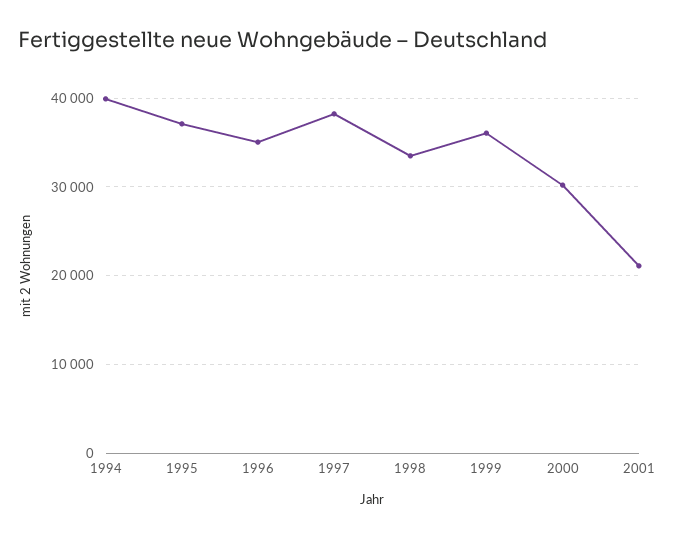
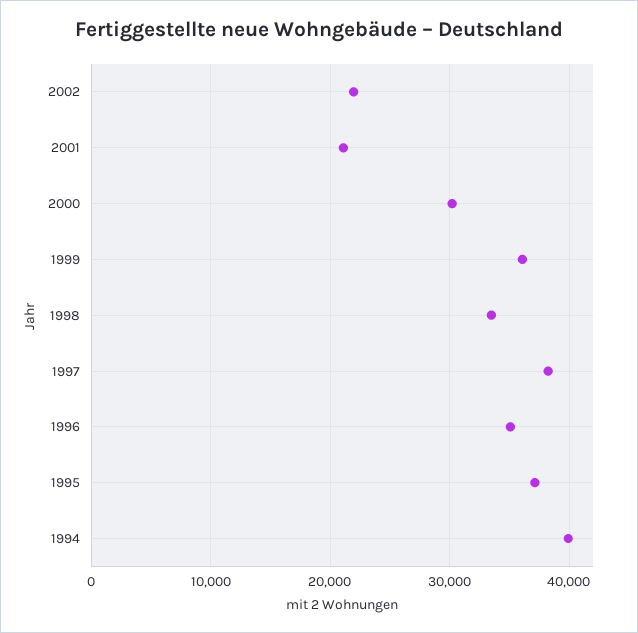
2002: none -> 22000

